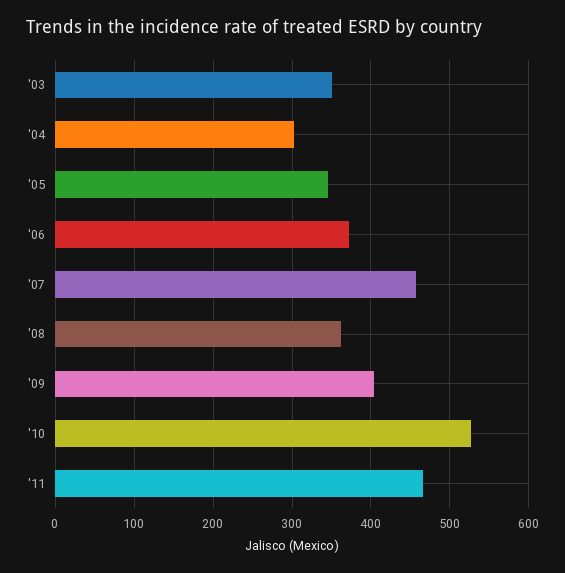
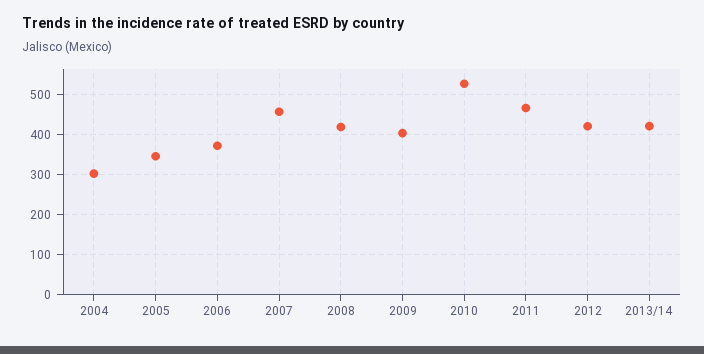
'03: 350 -> none
'08: 360 -> 420
2012: none -> 420
2013/14: none -> 420

